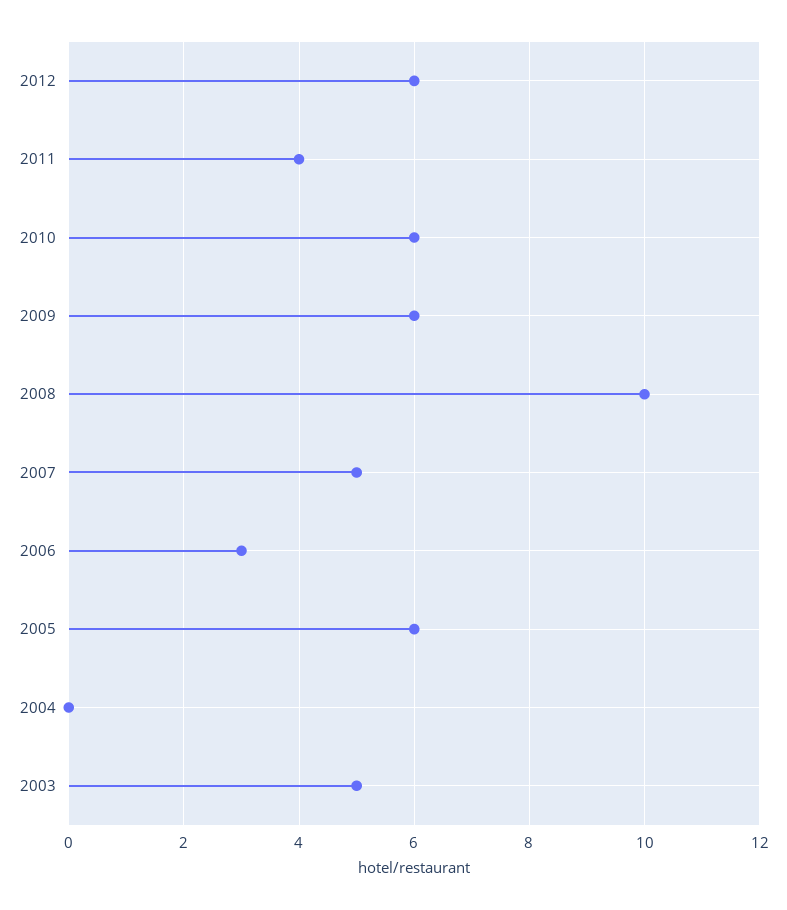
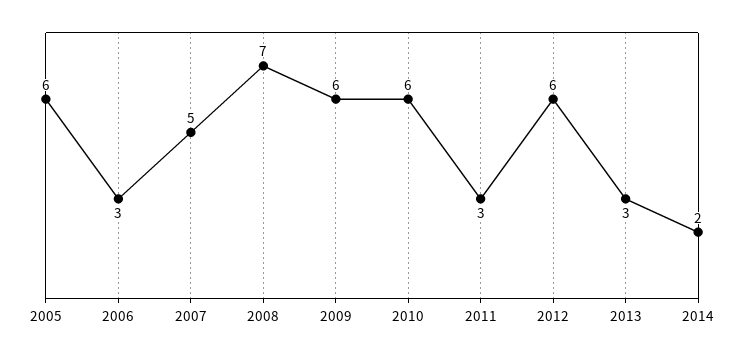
2011: 4 -> 3
2008: 10 -> 7
2004: 0 -> none
2003: 5 -> none
2013: none -> 3
2014: none -> 2

